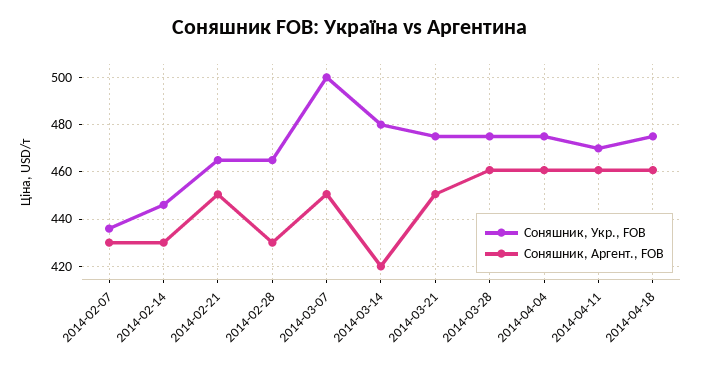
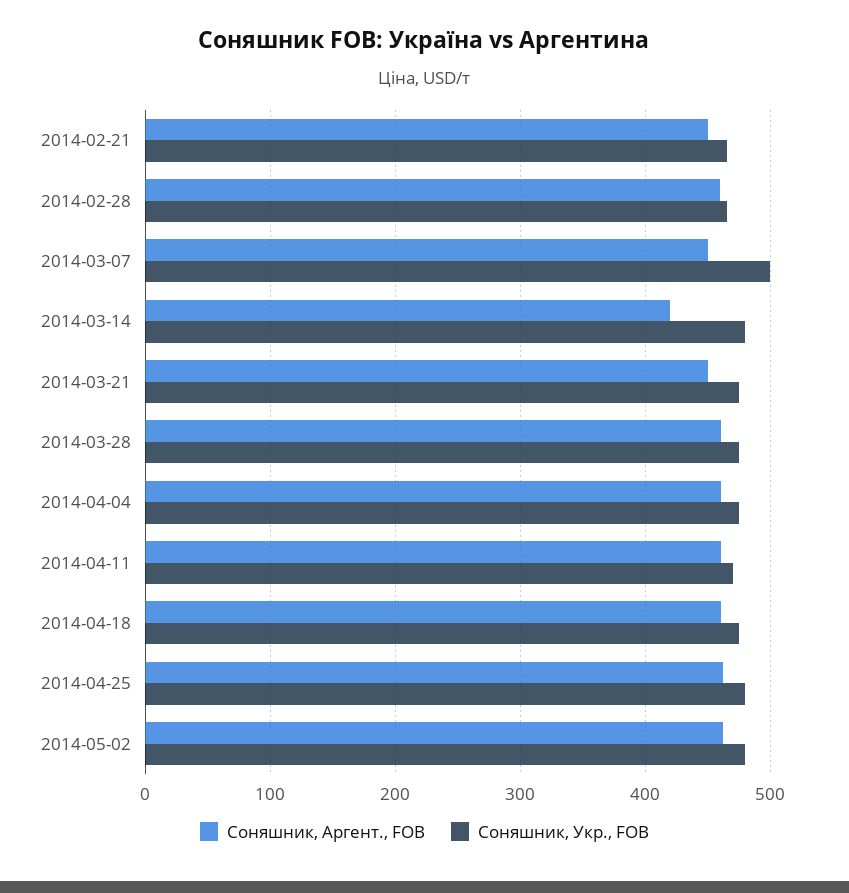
Соняшник, Укр., FOB, 2014-02-07: 435 -> none
Соняшник, Аргент., FOB, 2014-02-07: 430 -> none
Соняшник, Укр., FOB, 2014-02-14: 445 -> none
Соняшник, Аргент., FOB, 2014-02-14: 430 -> none
Соняшник, Аргент., FOB, 2014-02-28: 430 -> 460
Соняшник, Аргент., FOB, 2014-04-25: none -> 460
Соняшник, Укр., FOB, 2014-04-25: none -> 480
Соняшник, Аргент., FOB, 2014-05-02: none -> 460
Соняшник, Укр., FOB, 2014-05-02: none -> 480

